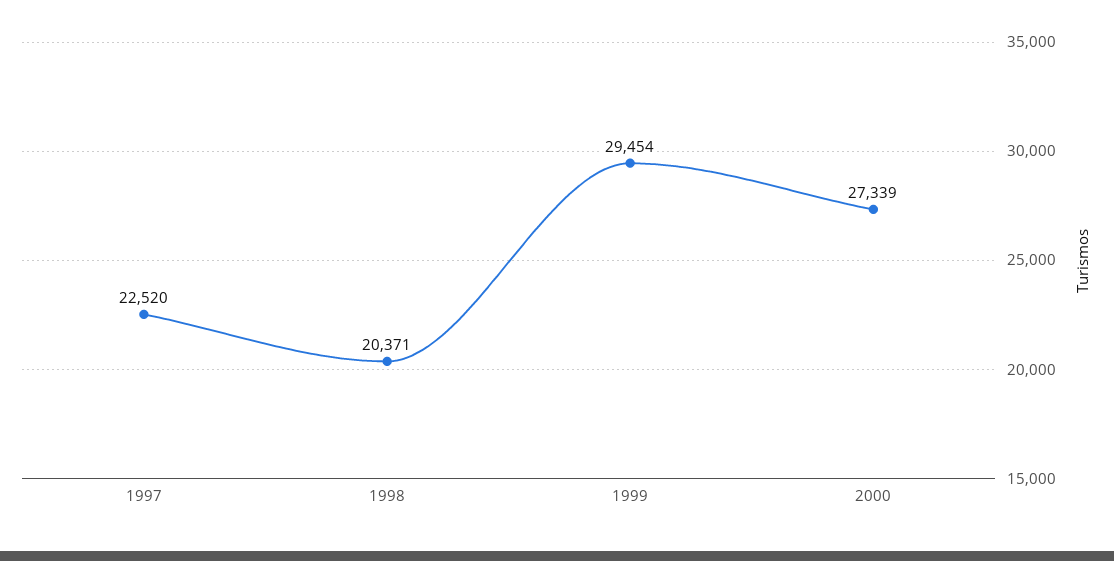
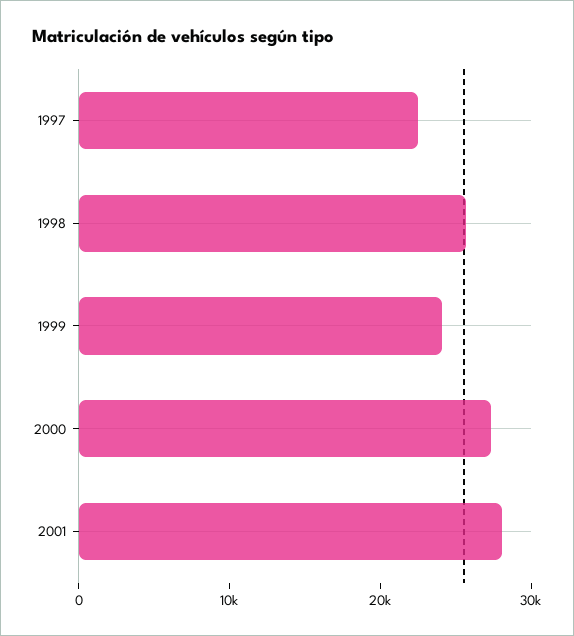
1998: 20371 -> 26000
1999: 29454 -> 24000
2001: none -> 28000

